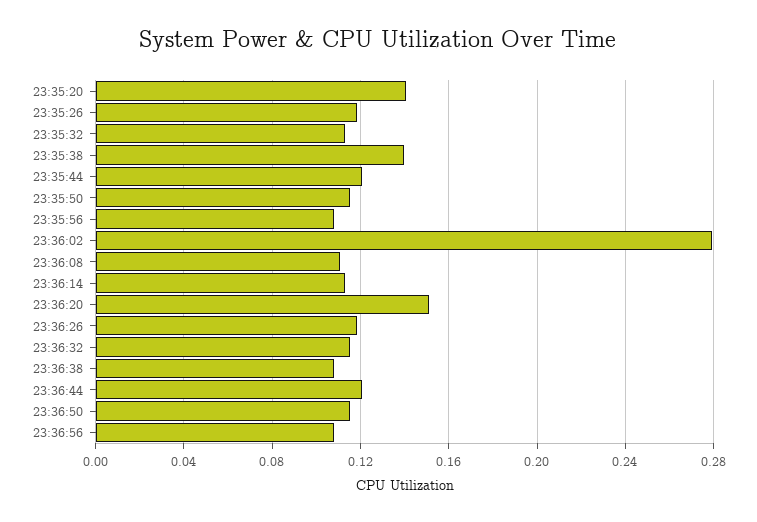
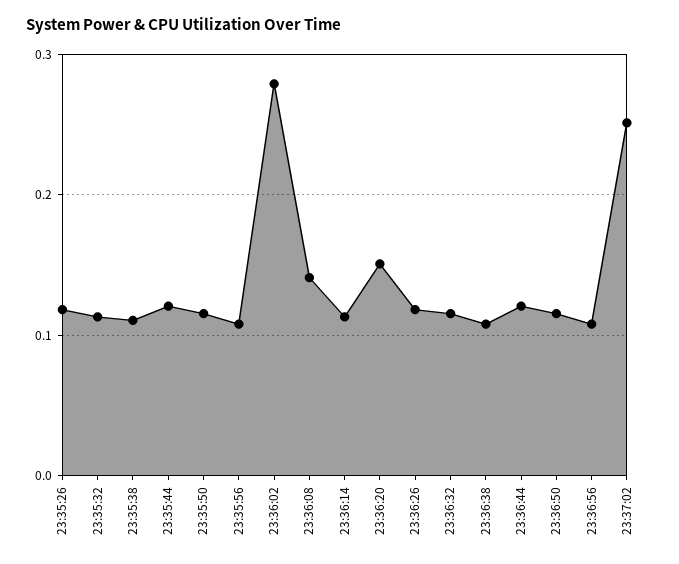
23:35:20: 0.14 -> none
23:35:38: 0.14 -> 0.11
23:36:08: 0.11 -> 0.14
23:37:02: none -> 0.25

